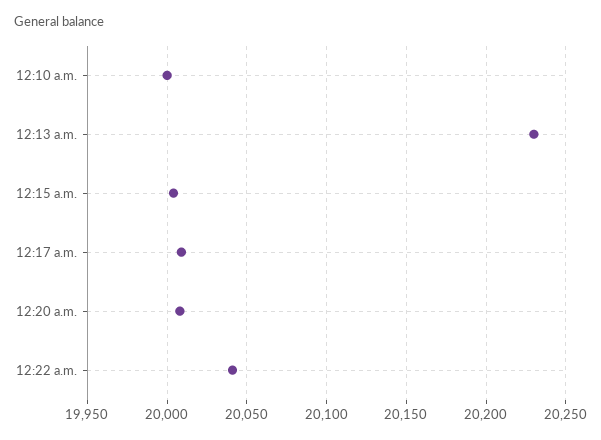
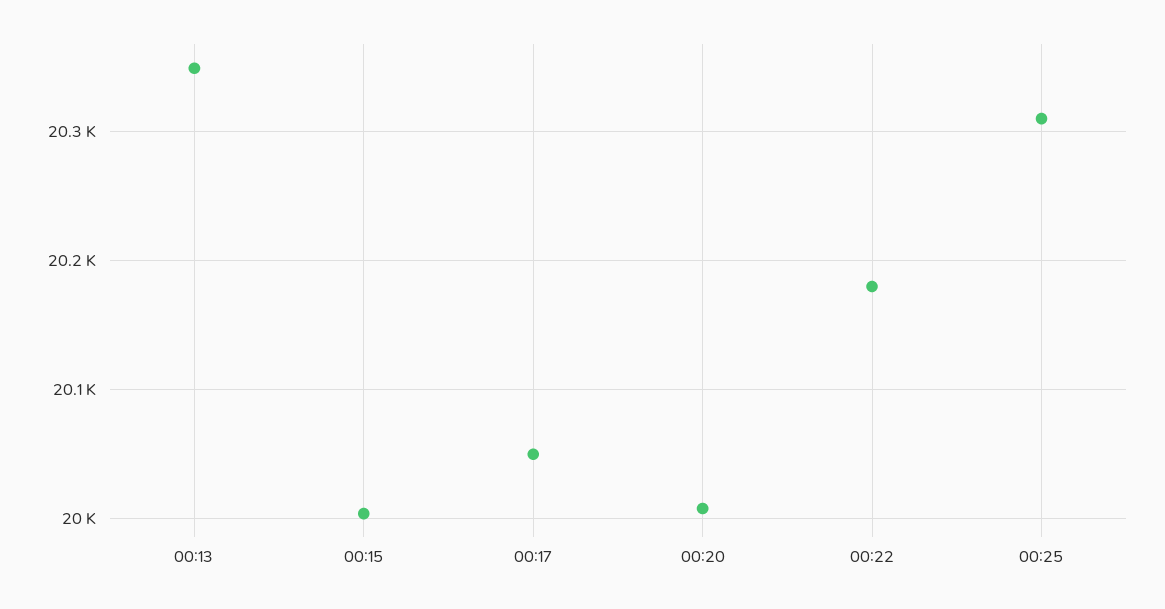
12:10 a.m.: 20000 -> none
12:13 a.m.: 20230 -> 20350
12:17 a.m.: 20010 -> 20050
12:22 a.m.: 20040 -> 20180
00:25: none -> 20310

